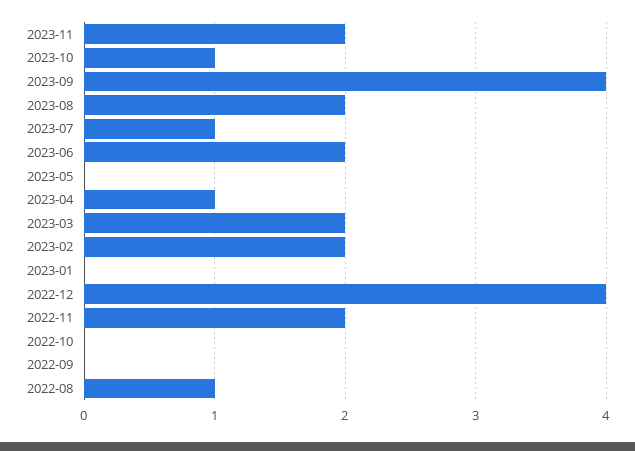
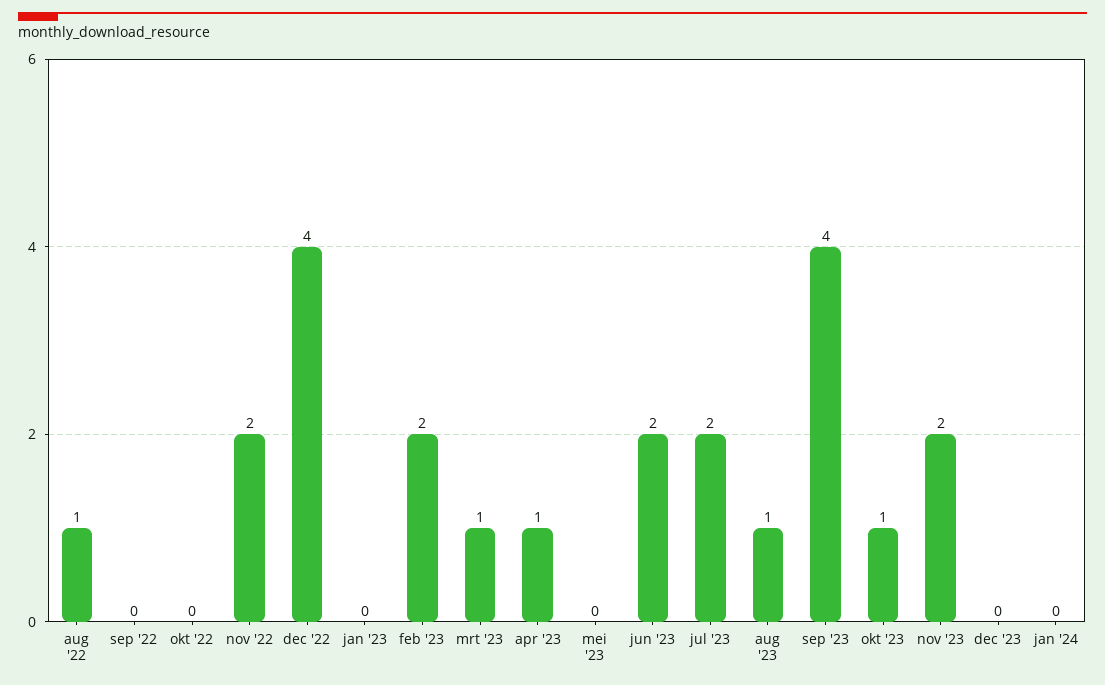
2023-08: 2 -> 1
2023-07: 1 -> 2
2023-03: 2 -> 1
dec '23: none -> 0
jan '24: none -> 0

